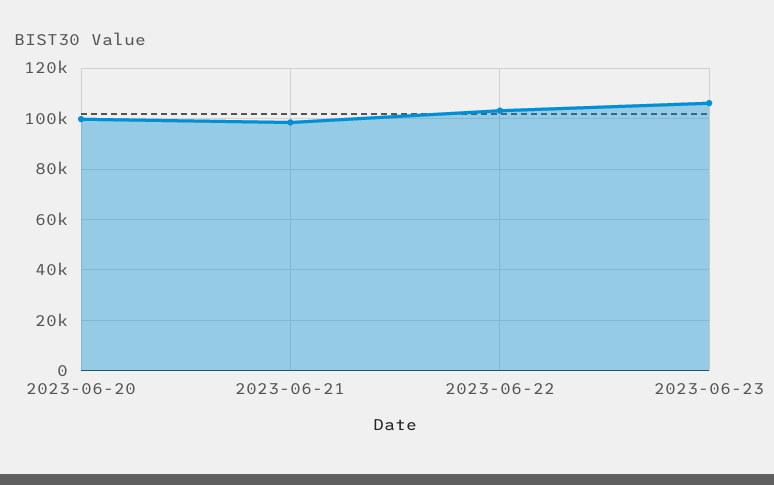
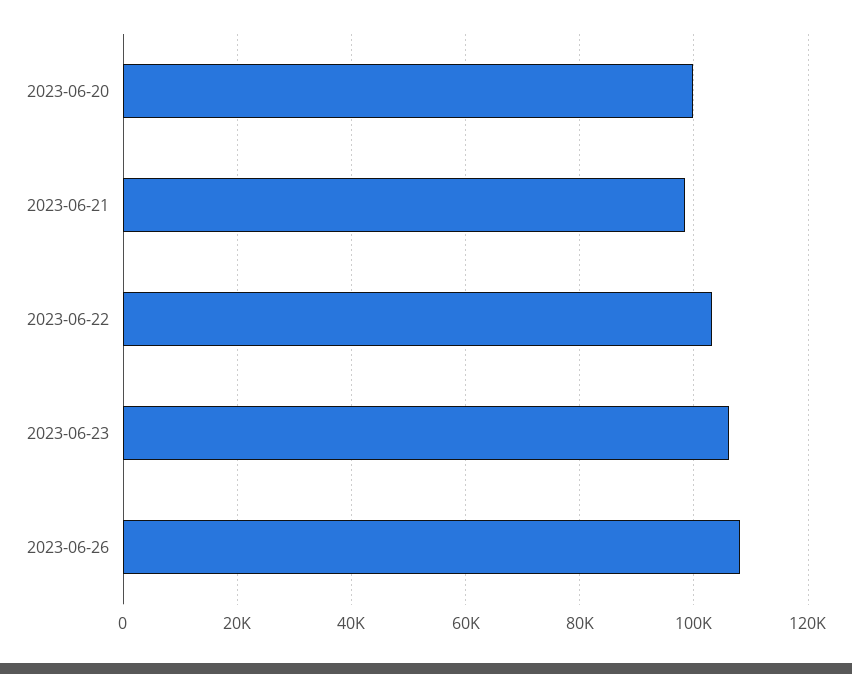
2023-06-26: none -> 108000

